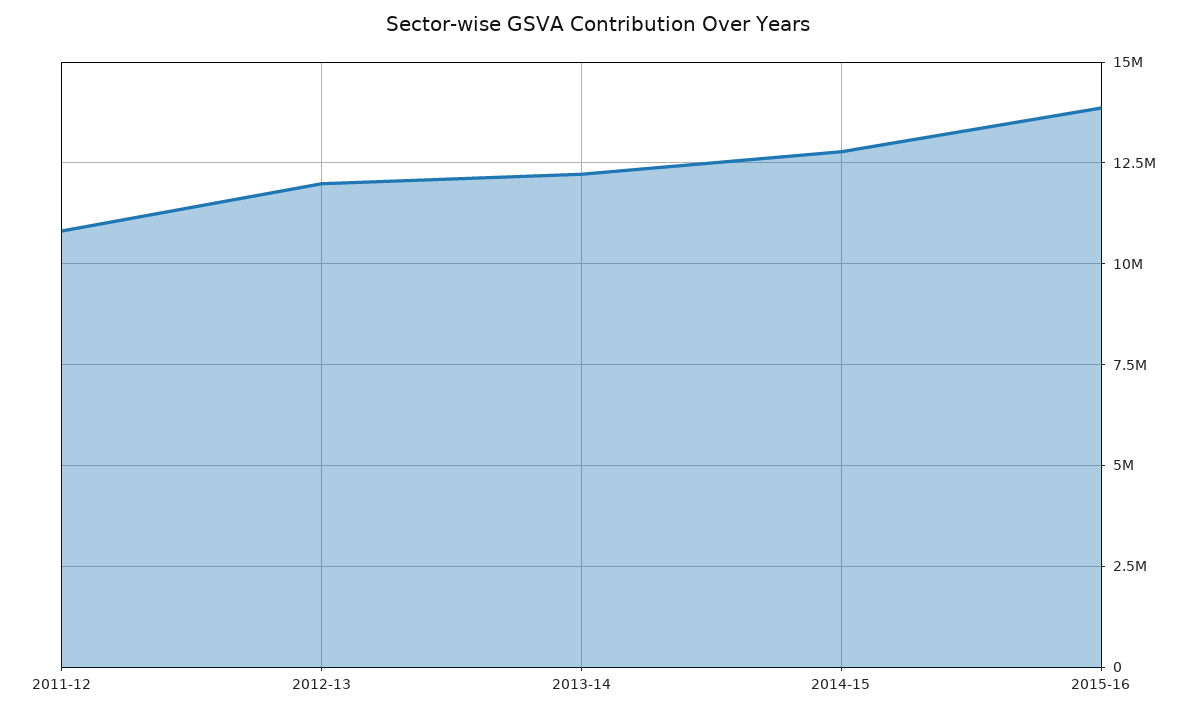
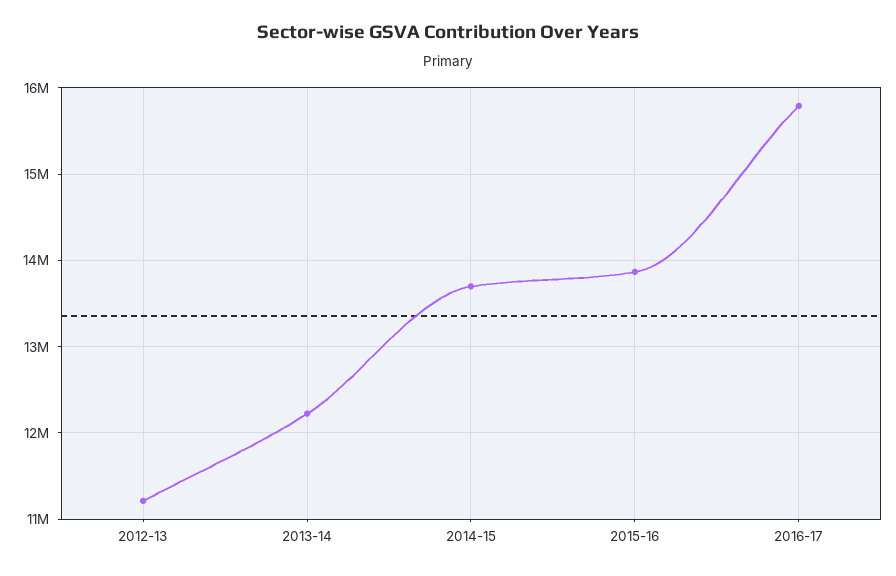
2011-12: 10750000 -> none
2012-13: 12000000 -> 11200000
2014-15: 12750000 -> 13700000
2016-17: none -> 15800000

